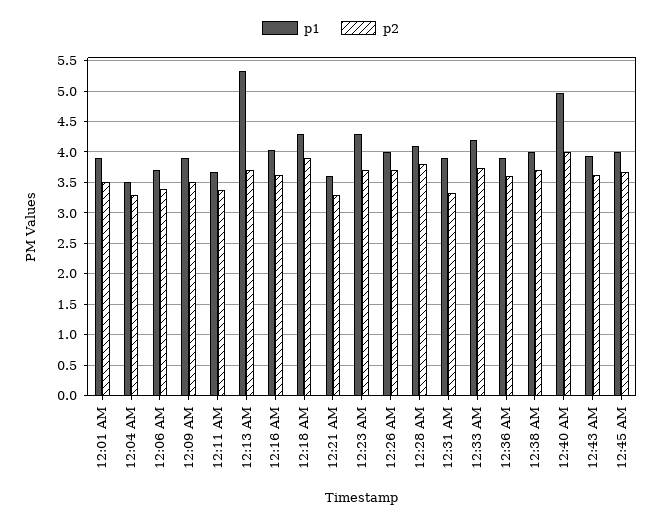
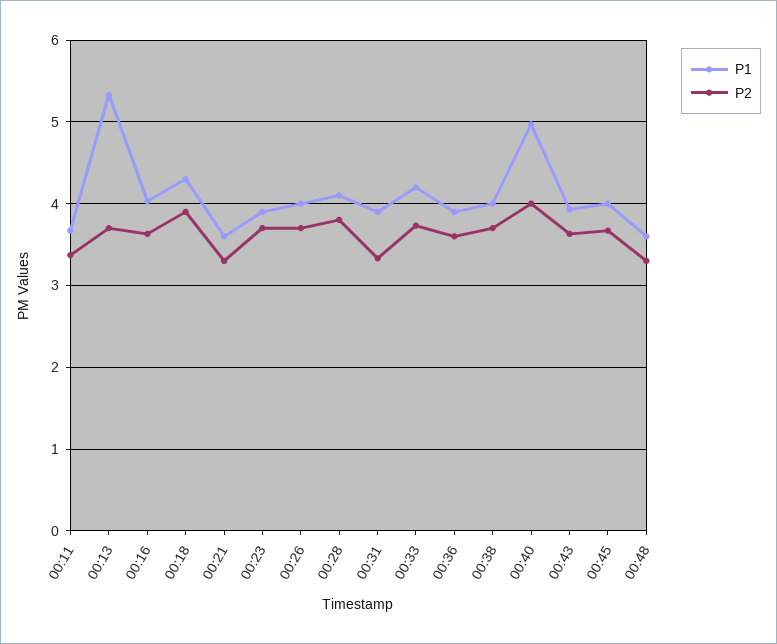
p1, 12:01 AM: 3.9 -> none
p2, 12:01 AM: 3.5 -> none
p1, 12:04 AM: 3.5 -> none
p2, 12:04 AM: 3.3 -> none
p1, 12:06 AM: 3.7 -> none
p2, 12:06 AM: 3.4 -> none
p1, 12:09 AM: 3.9 -> none
p2, 12:09 AM: 3.5 -> none
p1, 12:23 AM: 4.3 -> 3.9
p1, 00:48: none -> 3.6
p2, 00:48: none -> 3.3

